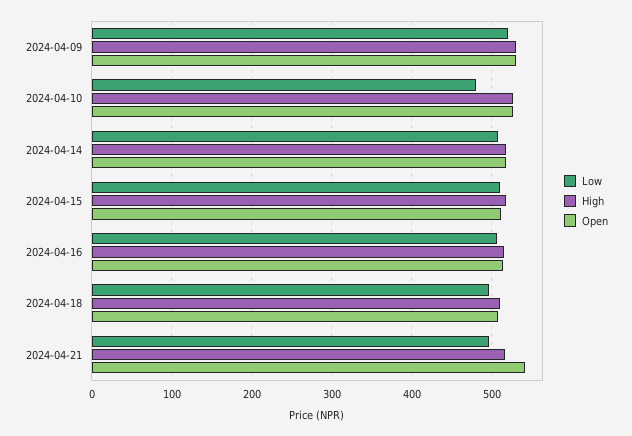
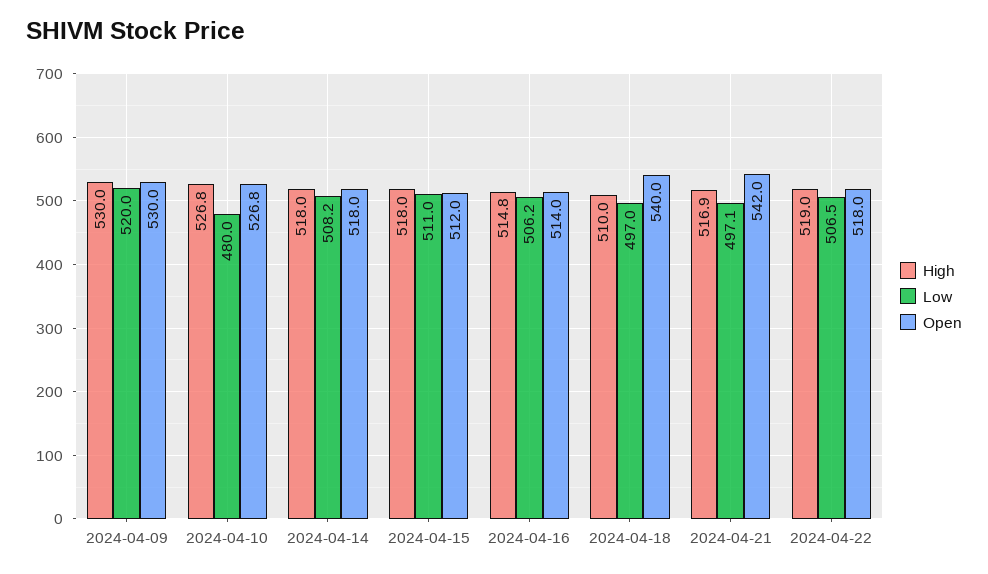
Open, 2024-04-18: 510 -> 540
High, 2024-04-22: none -> 519
Low, 2024-04-22: none -> 506.5
Open, 2024-04-22: none -> 518

